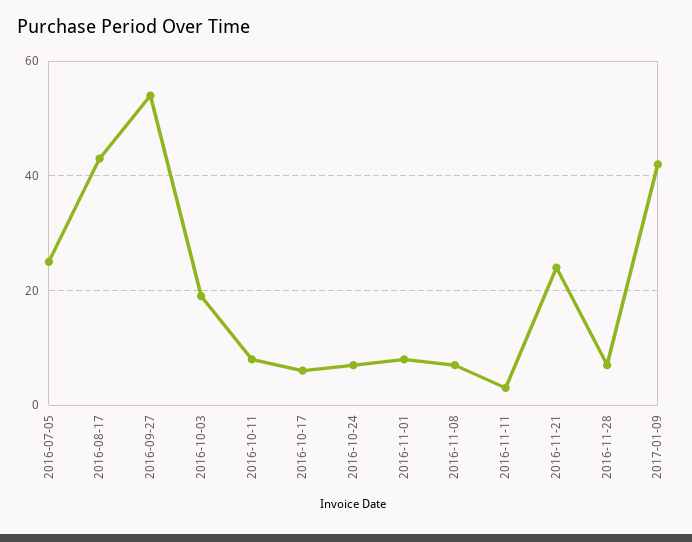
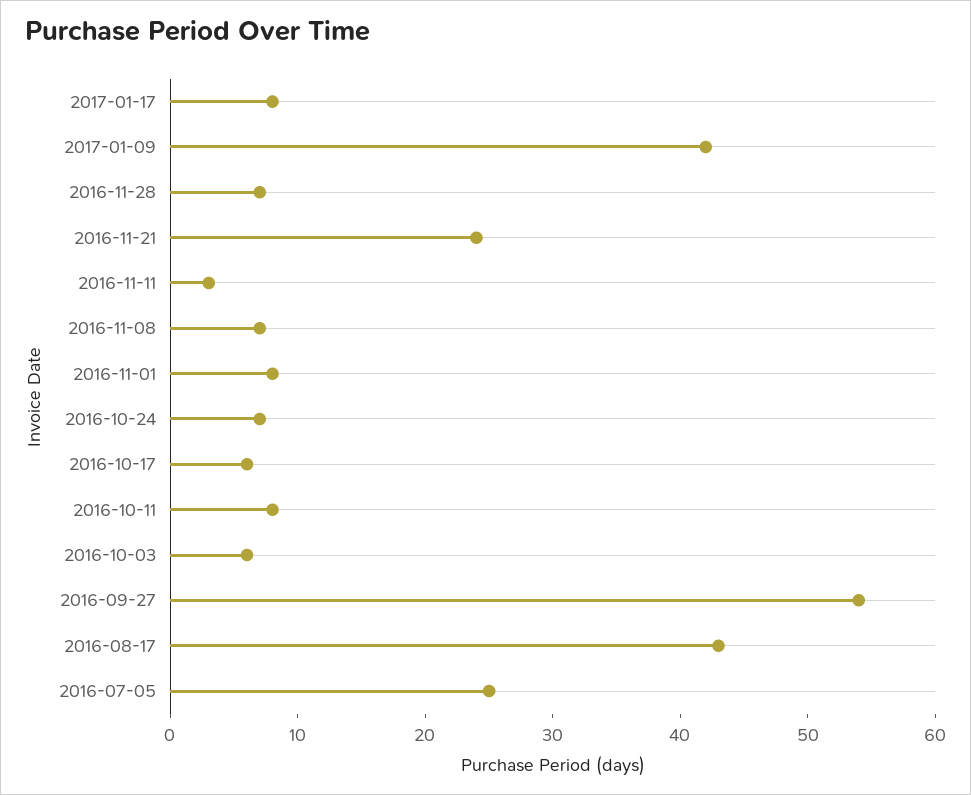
2016-10-03: 20 -> 6
2017-01-17: none -> 8

